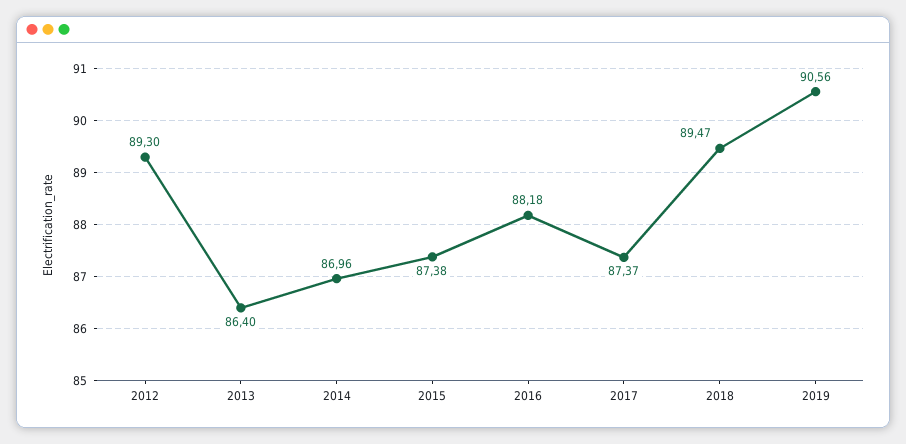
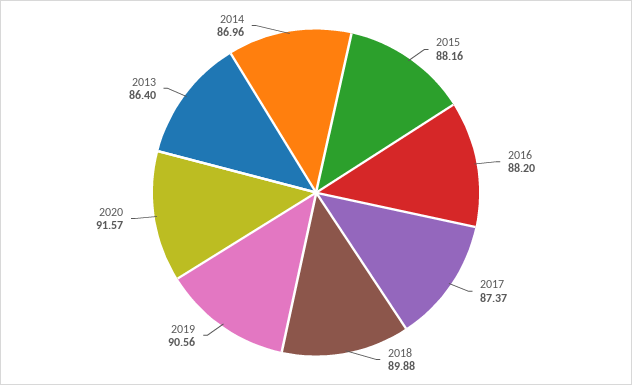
2012: 89.3 -> none
2015: 87.38 -> 88.16
2016: 88.18 -> 88.2
2018: 89.47 -> 89.88
2020: none -> 91.57

